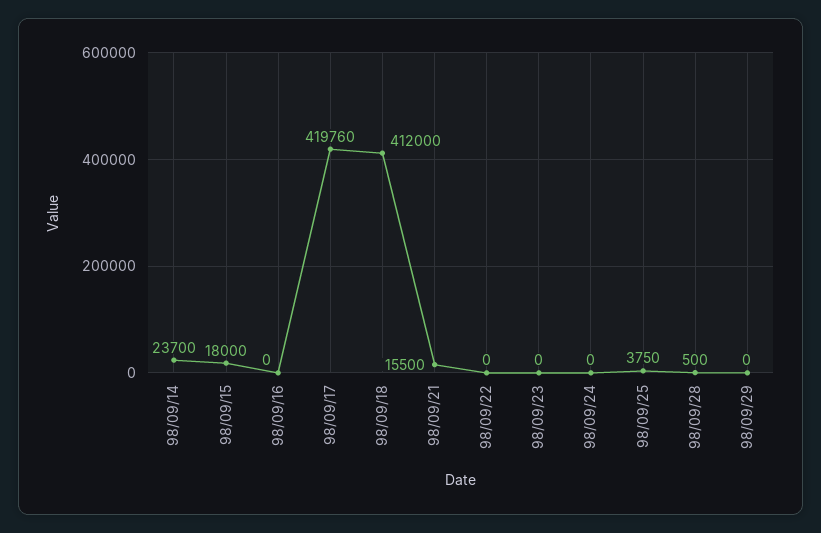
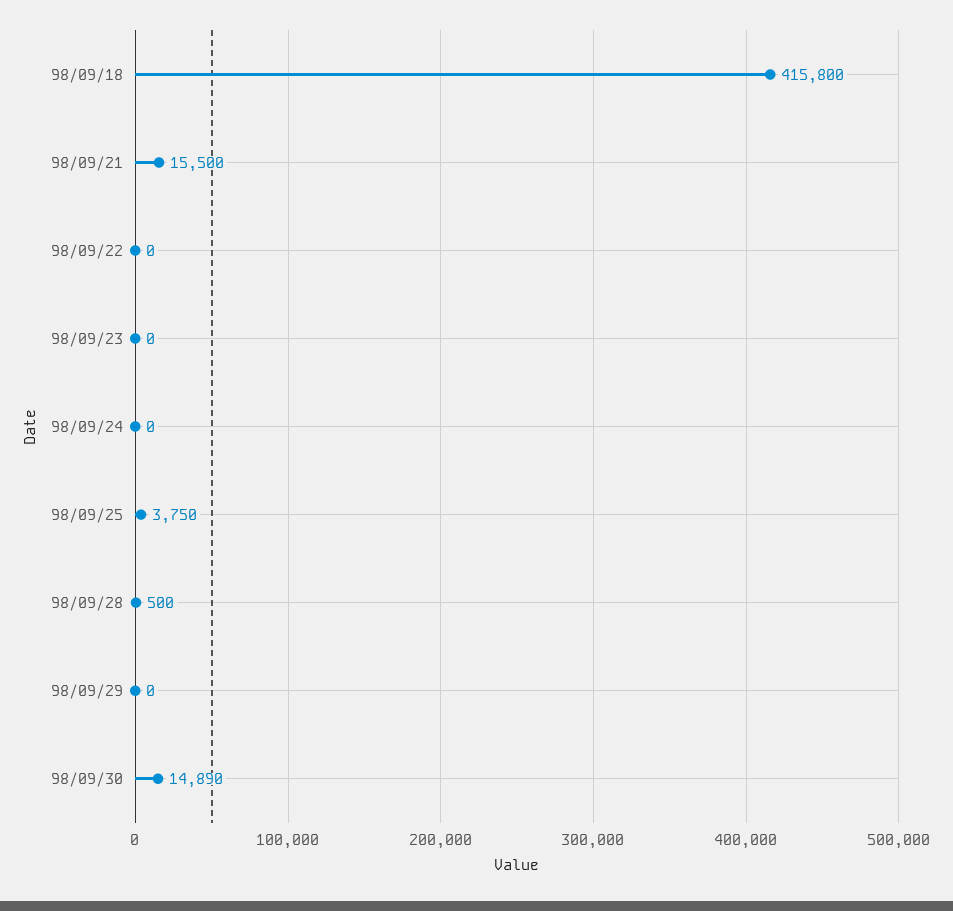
98/09/14: 23700 -> none
98/09/15: 18000 -> none
98/09/16: 0 -> none
98/09/17: 419760 -> none
98/09/18: 412000 -> 415800
98/09/30: none -> 14890

